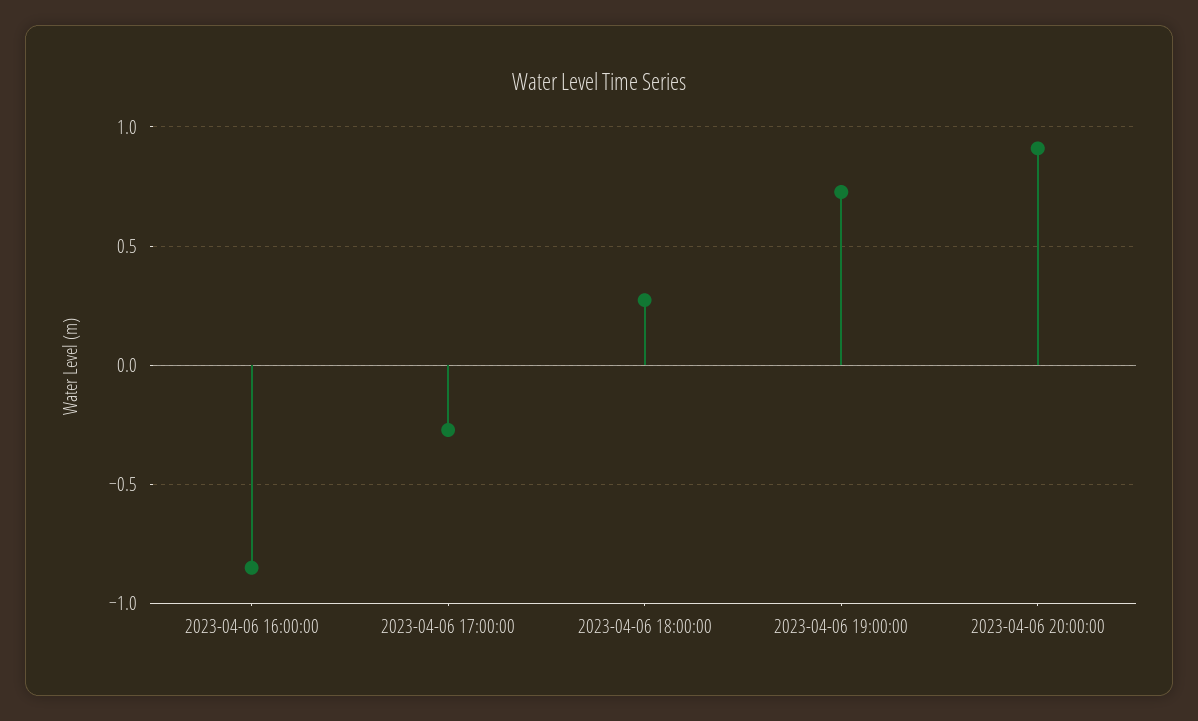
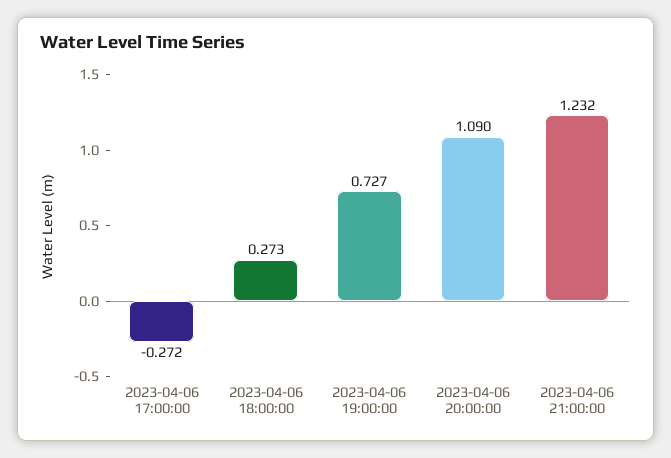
2023-04-06 16:00:00: -0.85 -> none
2023-04-06 20:00:00: 0.9 -> 1.09
2023-04-06 21:00:00: none -> 1.232

